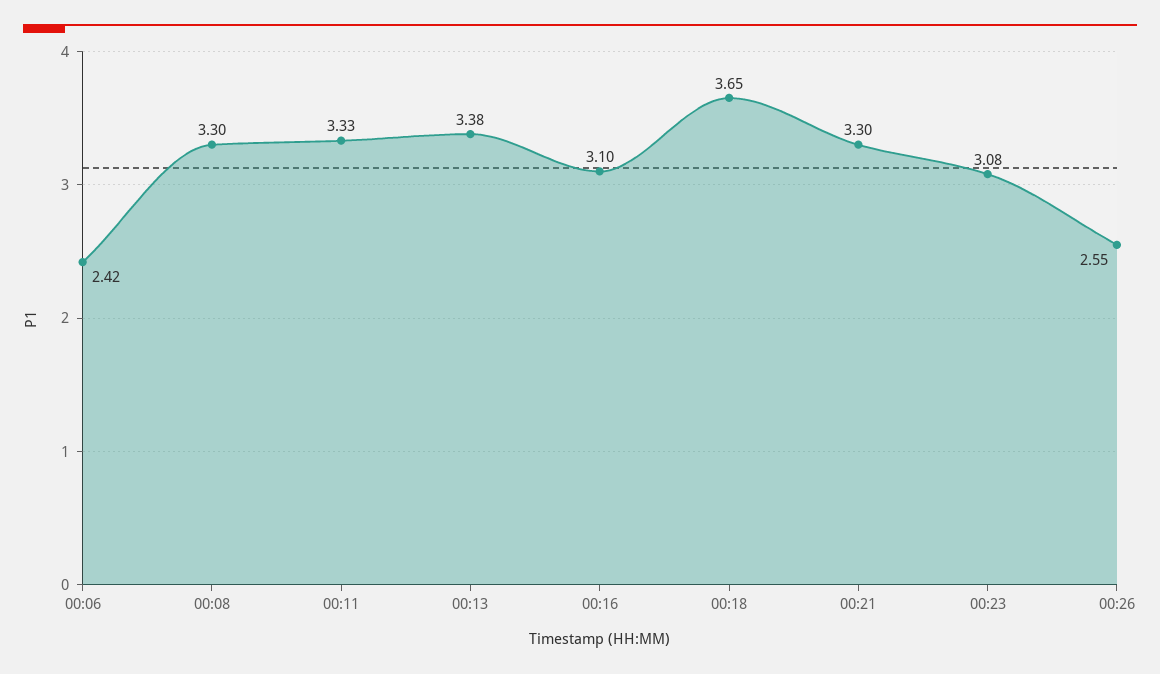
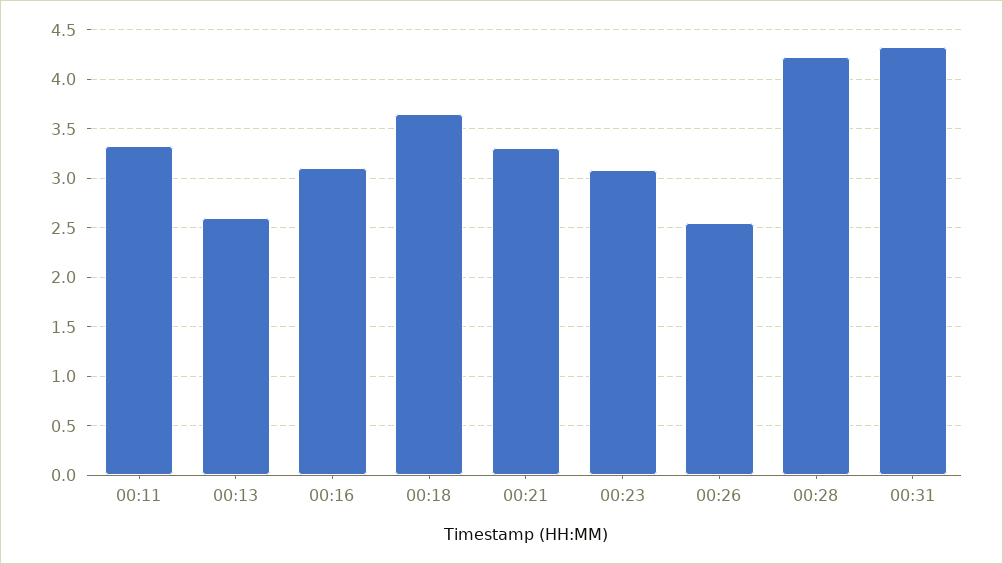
00:06: 2.42 -> none
00:08: 3.3 -> none
00:13: 3.38 -> 2.6
00:28: none -> 4.2
00:31: none -> 4.3

